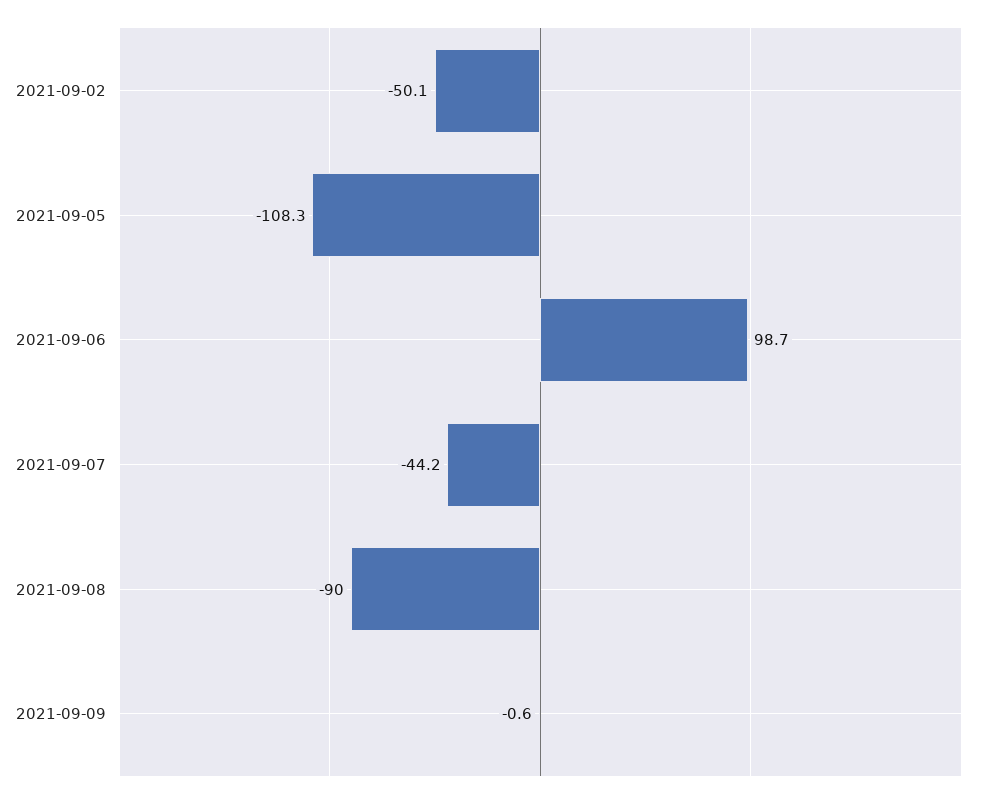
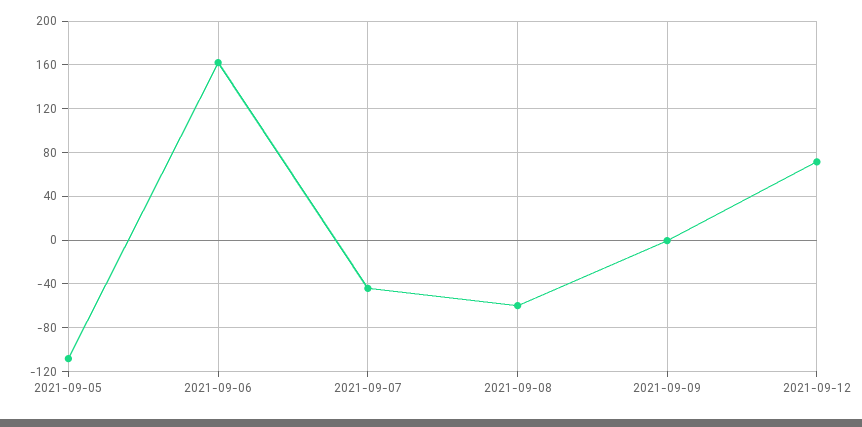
2021-09-02: -50.1 -> none
2021-09-06: 98.7 -> 160
2021-09-08: -90 -> -60
2021-09-12: none -> 70

